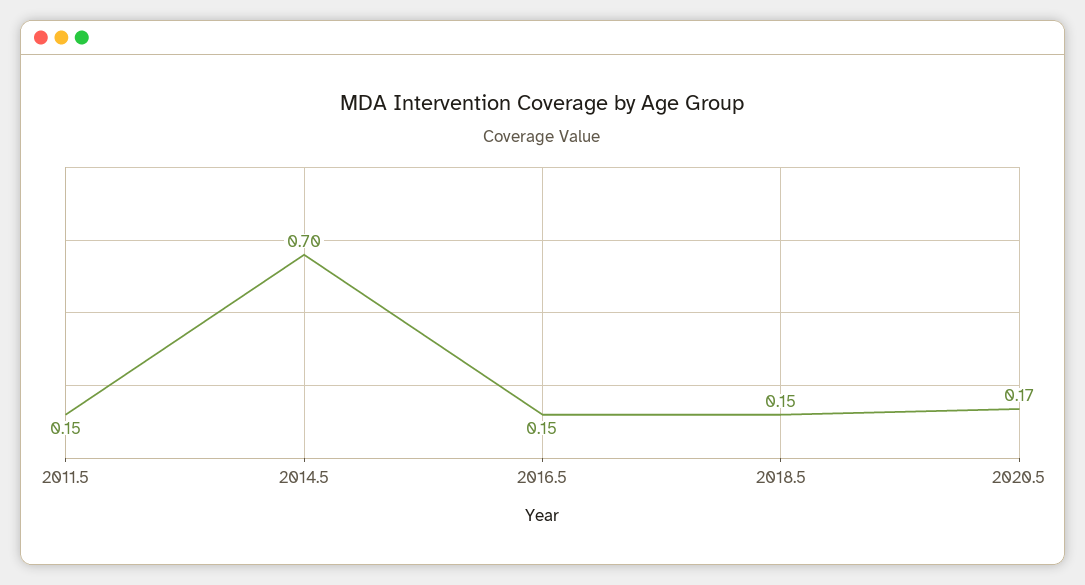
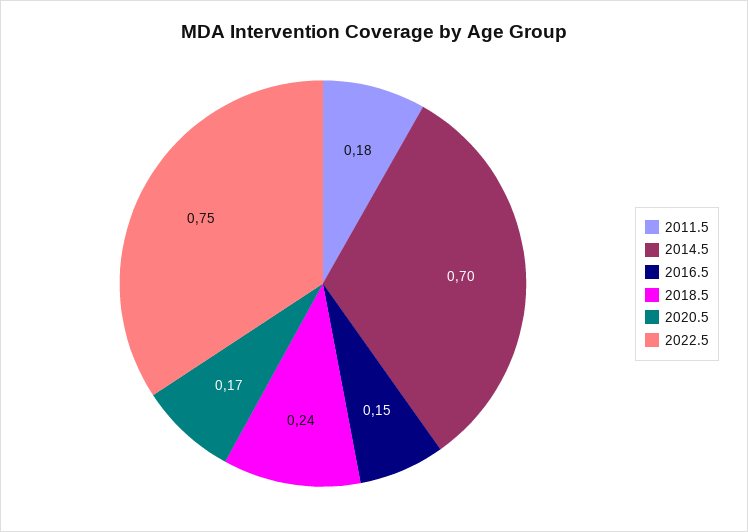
2011.5: 0.15 -> 0.18
2018.5: 0.15 -> 0.24
2022.5: none -> 0.75

